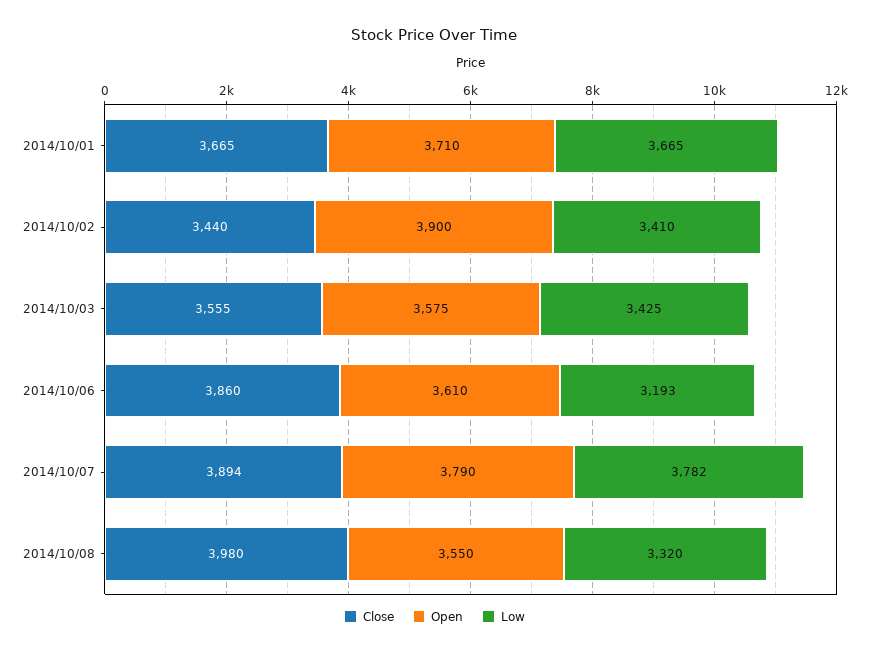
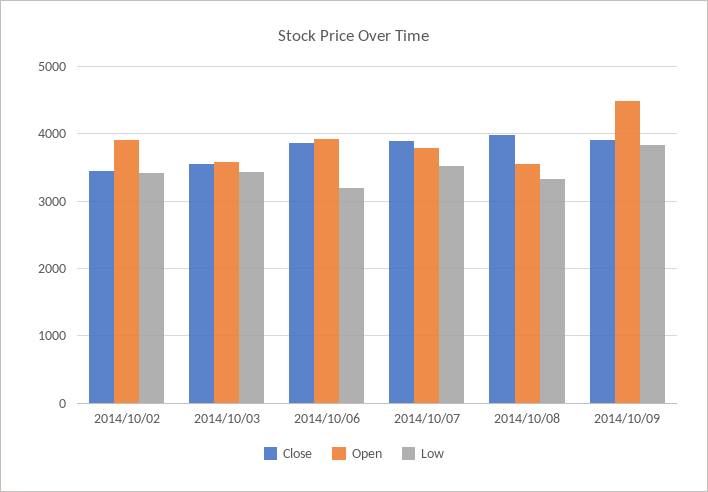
Close, 2014/10/01: 3665 -> none
Open, 2014/10/01: 3710 -> none
Low, 2014/10/01: 3665 -> none
Open, 2014/10/06: 3610 -> 3900
Low, 2014/10/07: 3782 -> 3500
Close, 2014/10/09: none -> 3900
Open, 2014/10/09: none -> 4500
Low, 2014/10/09: none -> 3800

